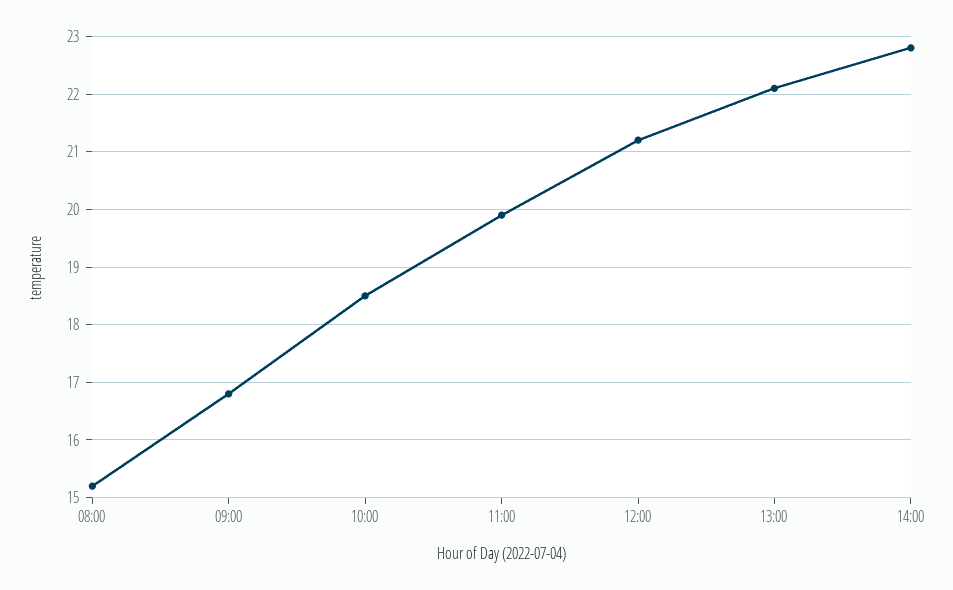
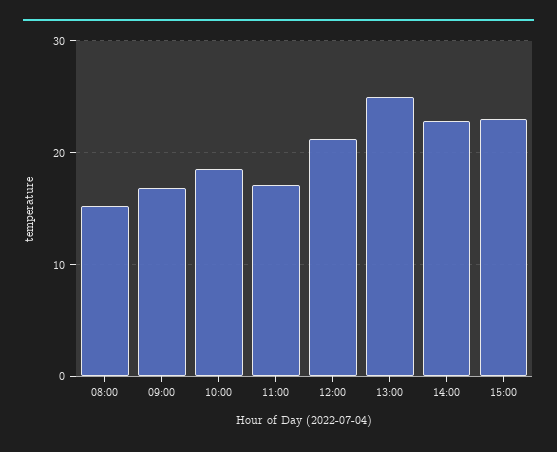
11:00: 20 -> 17
13:00: 22 -> 25
15:00: none -> 23

